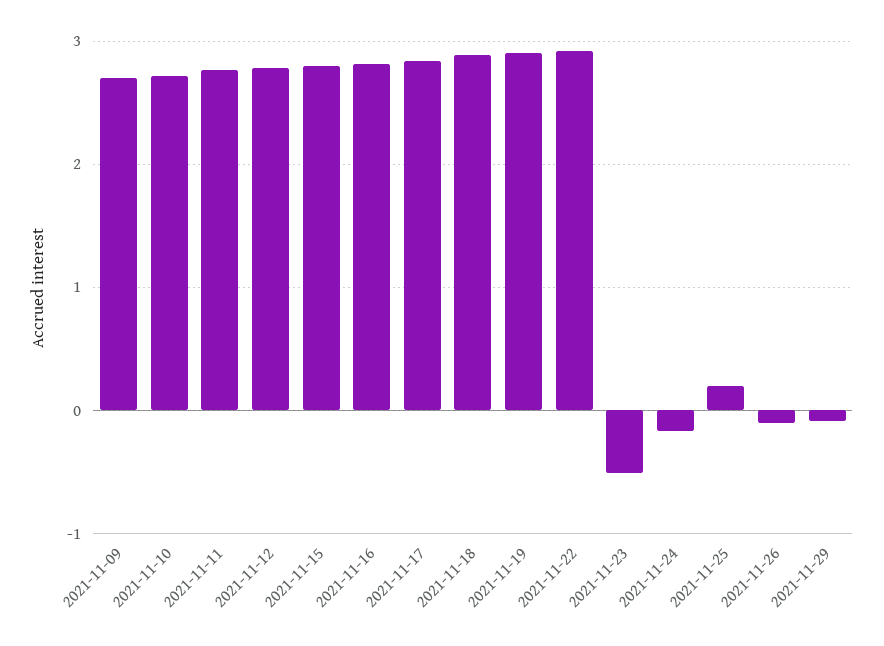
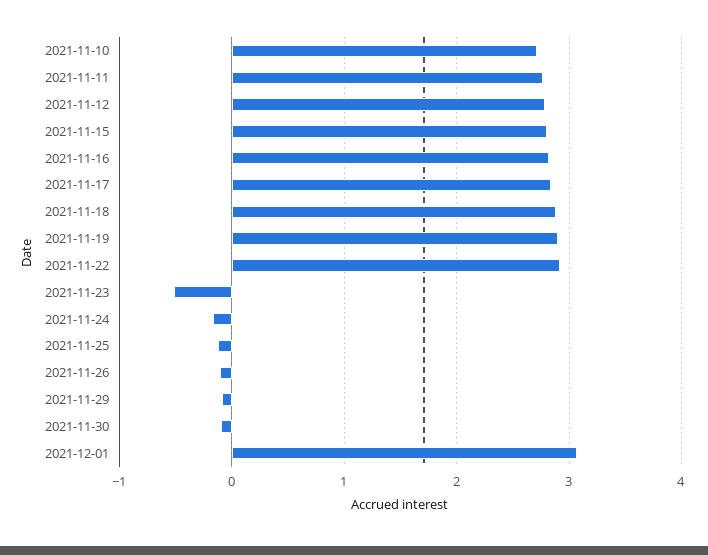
2021-11-09: 2.7 -> none
2021-11-25: 0.2 -> -0.1
2021-11-30: none -> -0.1
2021-12-01: none -> 3.1

